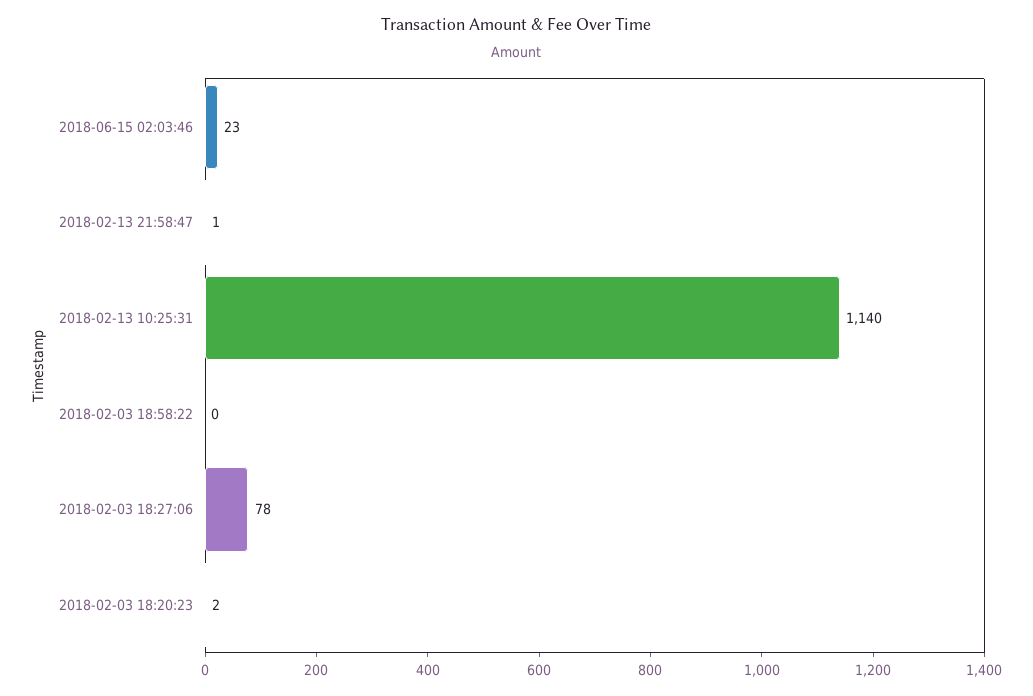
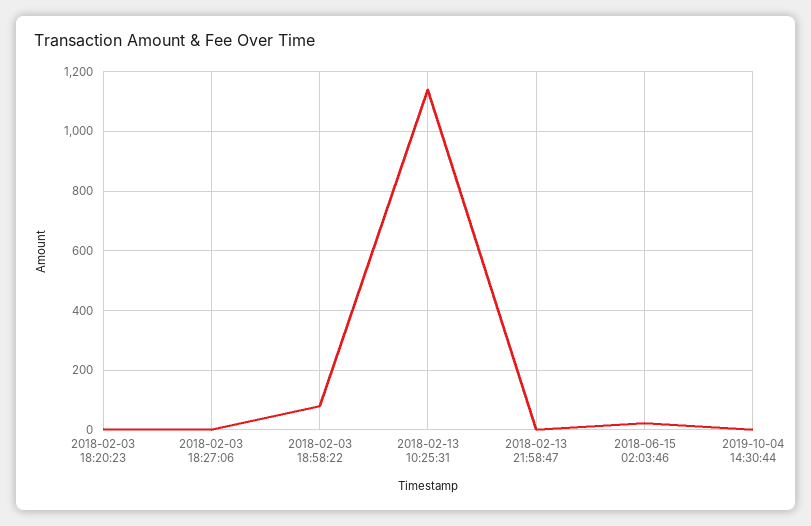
2018-02-03 18:58:22: 0 -> 75
2018-02-03 18:27:06: 78 -> 0
2019-10-04 14:30:44: none -> 0

